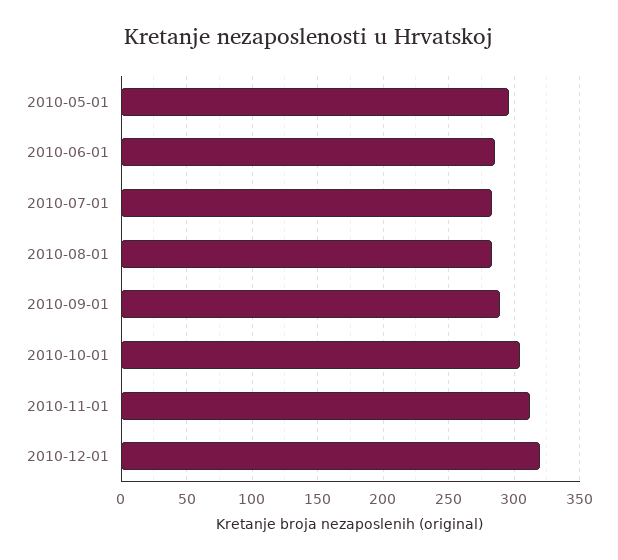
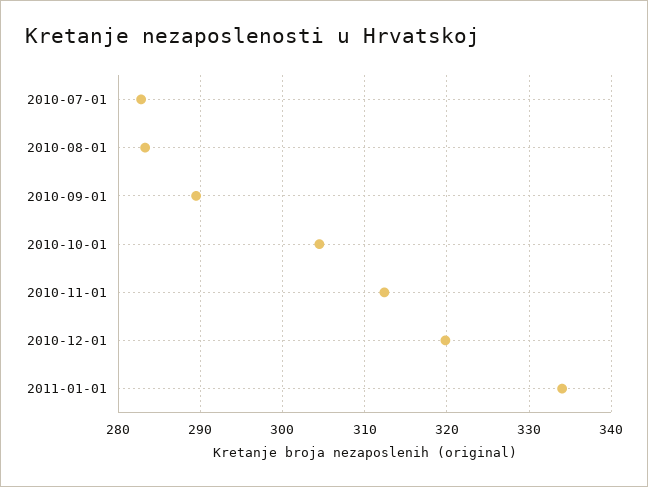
2010-05-01: 295 -> none
2010-06-01: 285 -> none
2011-01-01: none -> 334

